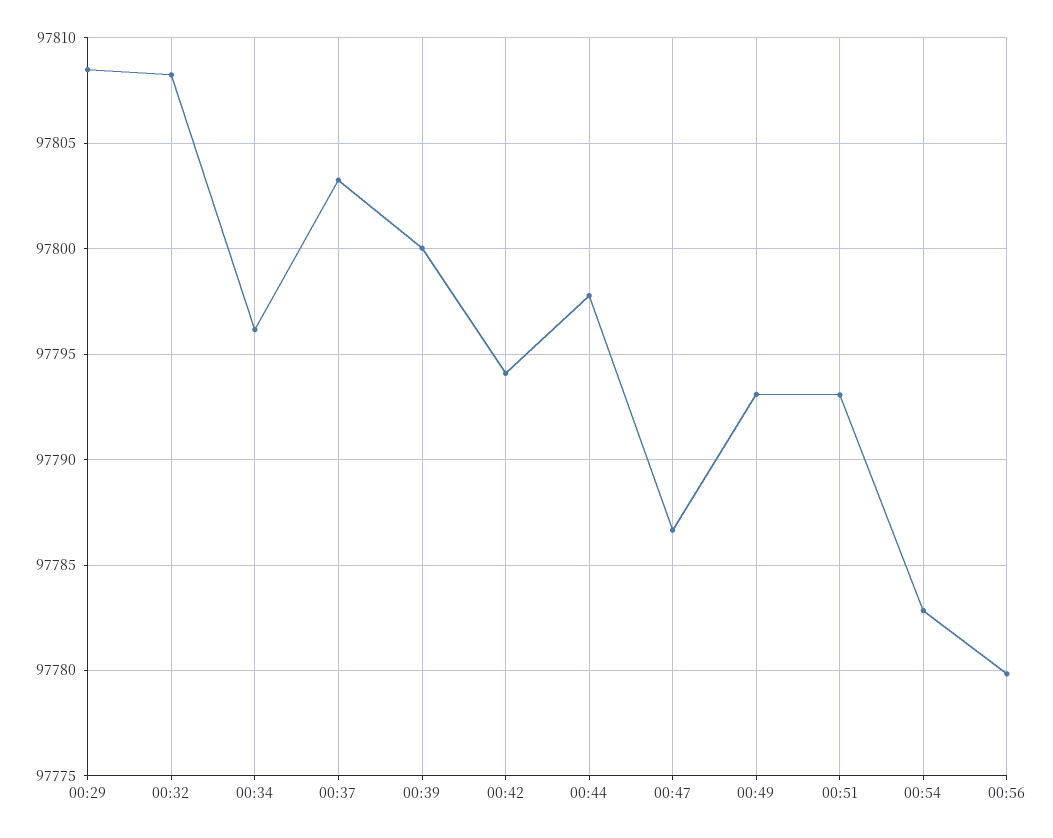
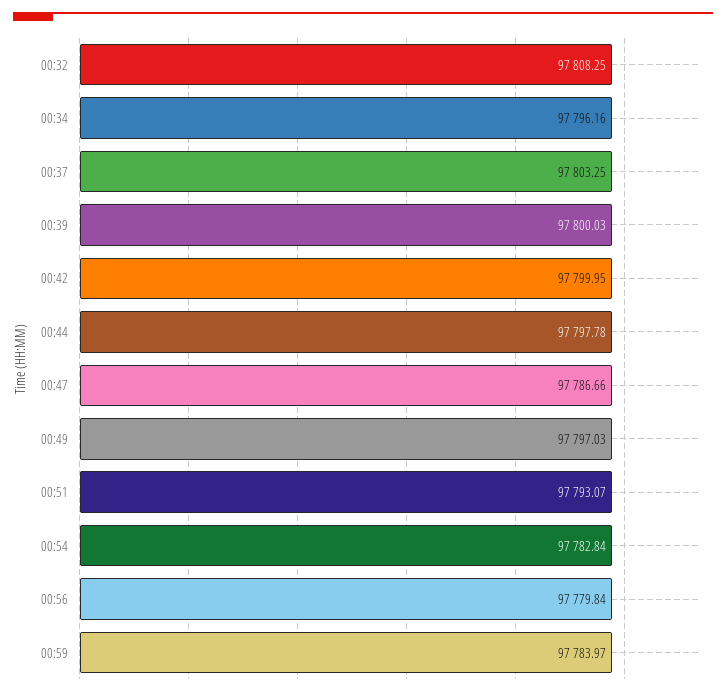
00:29: 97808.5 -> none
00:42: 97794 -> 97799.95
00:49: 97793 -> 97797.03
00:59: none -> 97783.97

